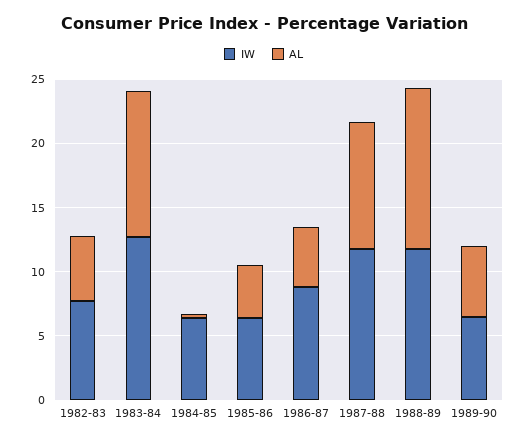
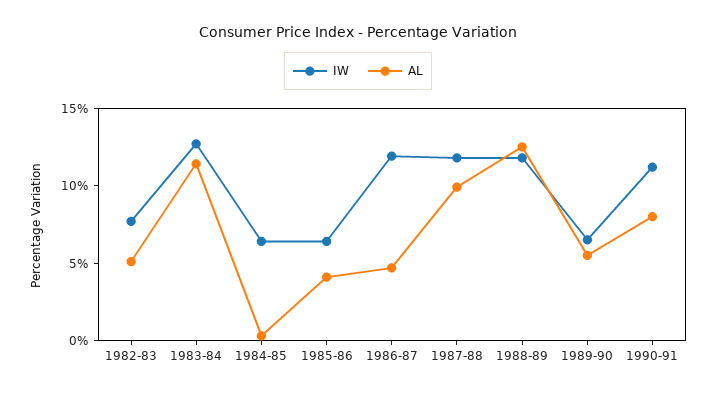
IW, 1986-87: 9 -> 12
IW, 1990-91: none -> 11
AL, 1990-91: none -> 8

